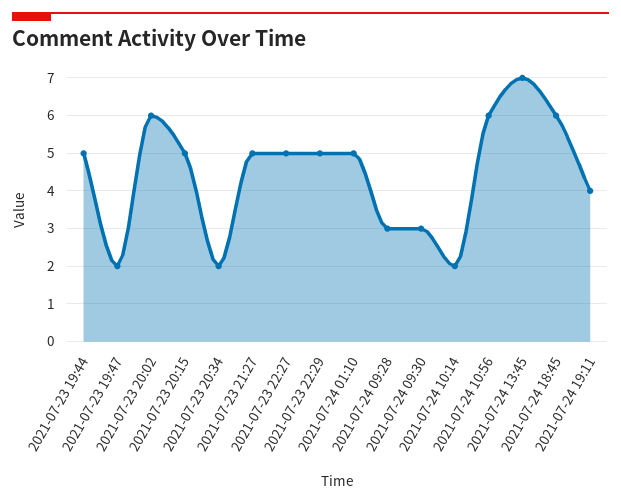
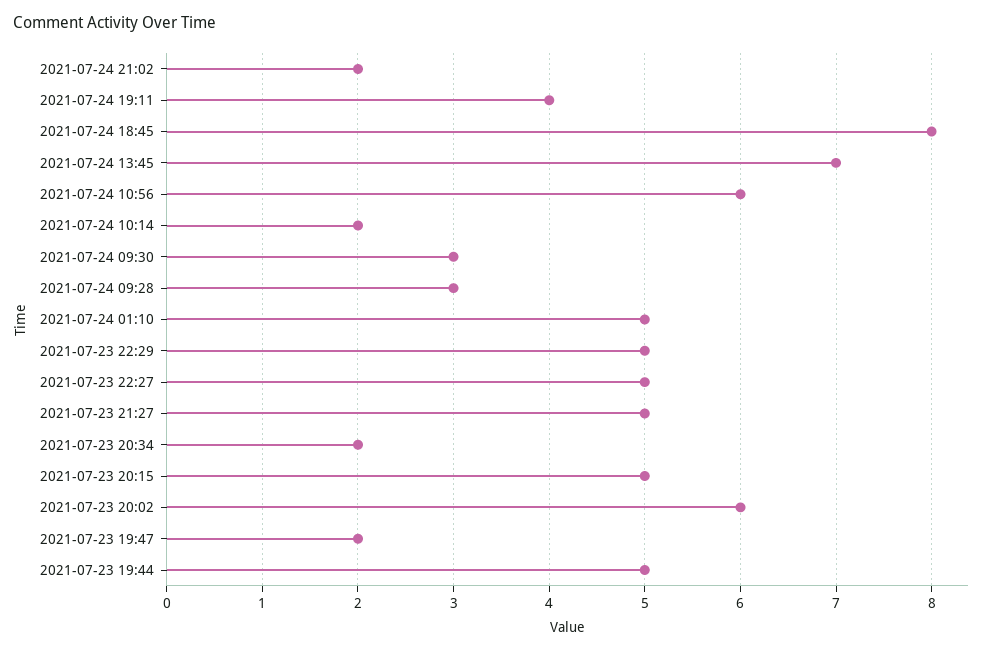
2021-07-24 18:45: 6 -> 8
2021-07-24 21:02: none -> 2

